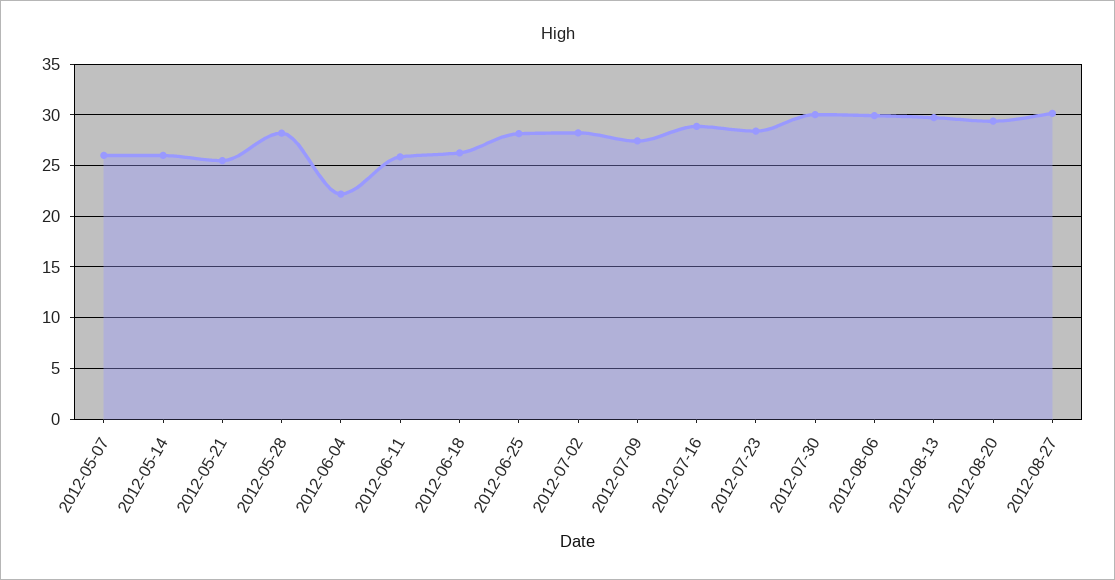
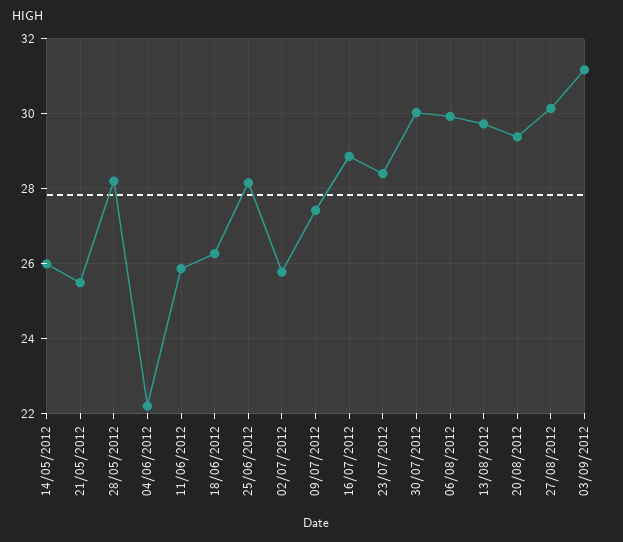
2012-05-07: 26 -> none
2012-07-02: 28 -> 25.8
03/09/2012: none -> 31.2

